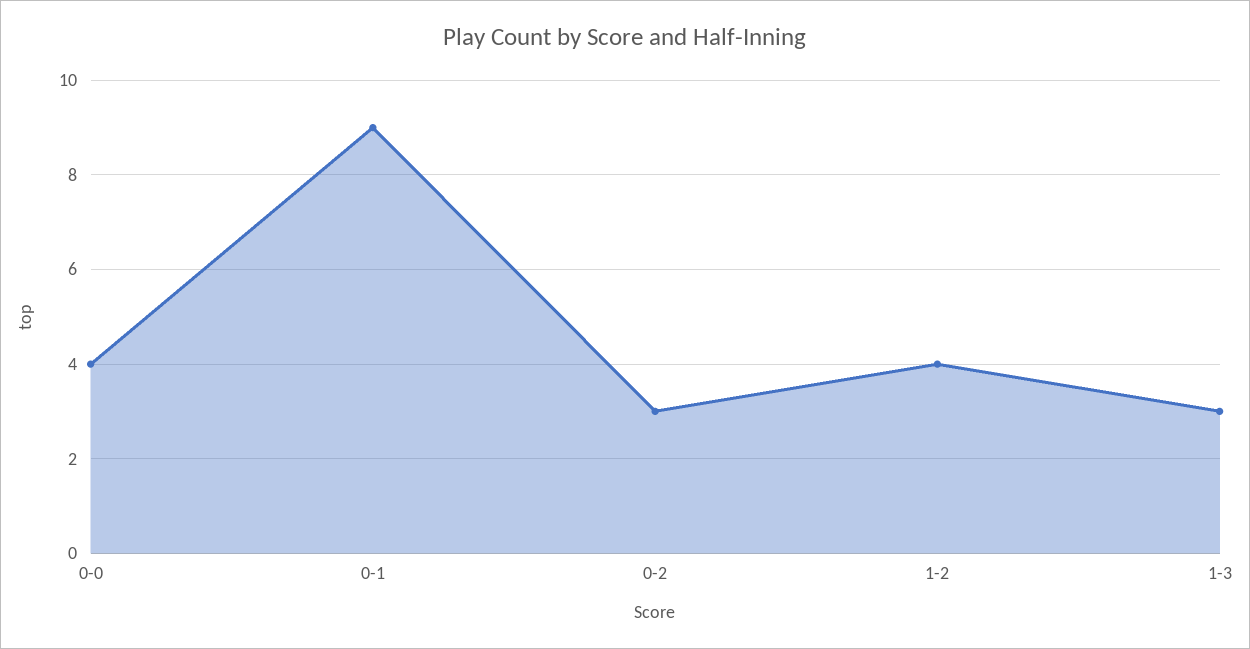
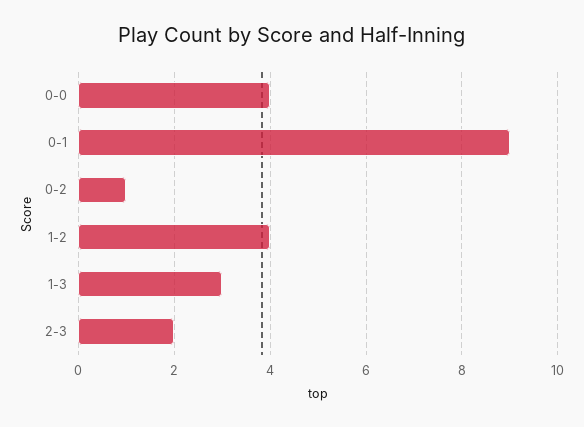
0-2: 3 -> 1
2-3: none -> 2

